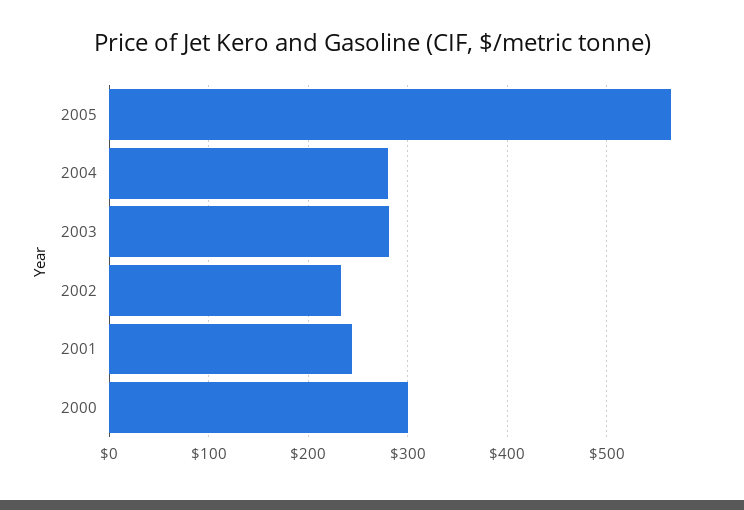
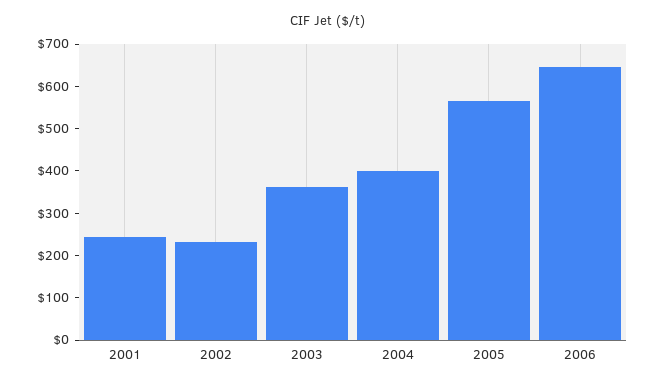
2004: 280 -> 400
2003: 280 -> 360
2000: 300 -> none
2006: none -> 640

